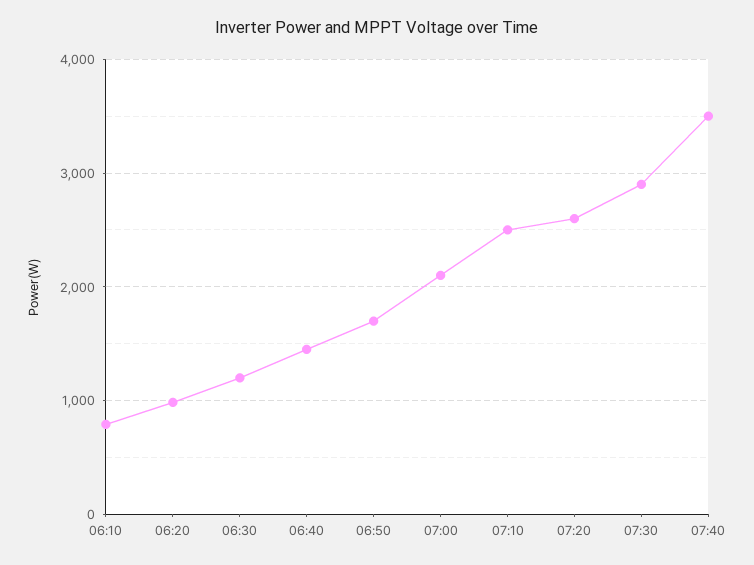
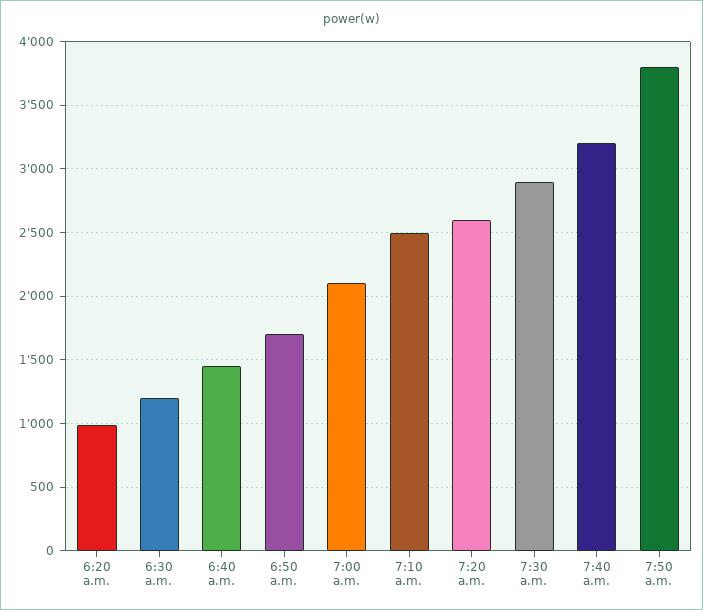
06:10: 800 -> none
07:40: 3500 -> 3200
7:50 a.m.: none -> 3800

